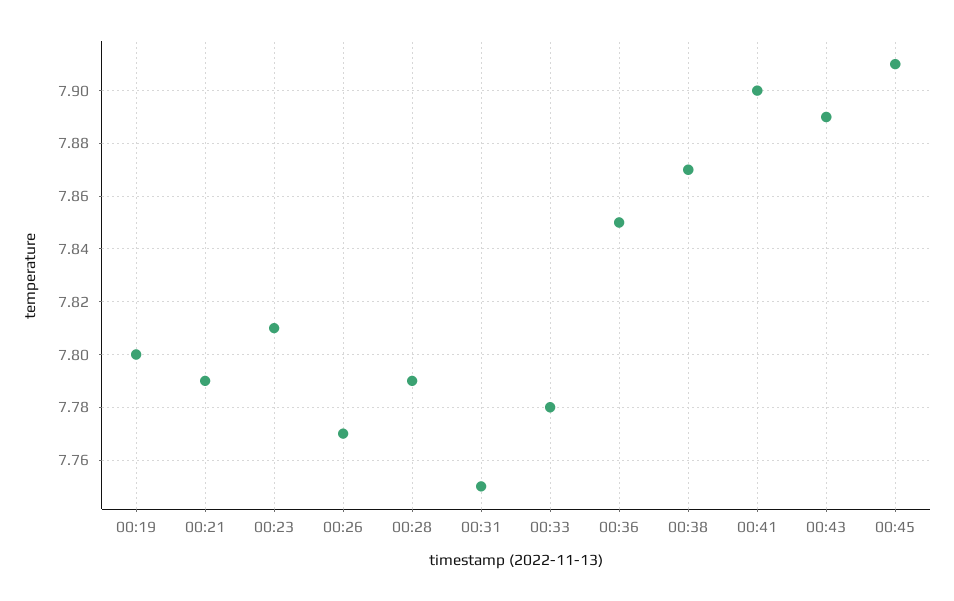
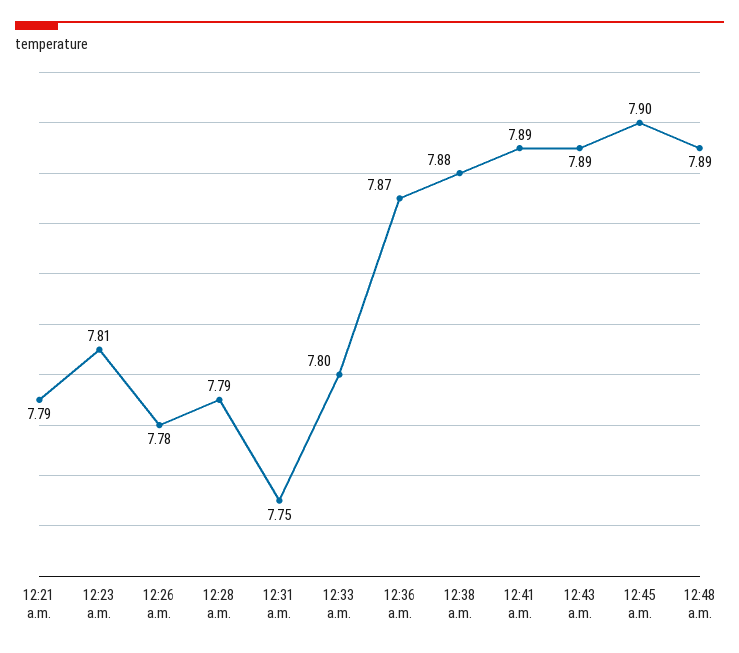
00:19: 7.8 -> none
00:26: 7.77 -> 7.78
00:33: 7.78 -> 7.8
00:36: 7.85 -> 7.87
00:38: 7.87 -> 7.88
00:41: 7.9 -> 7.89
00:45: 7.91 -> 7.9
12:48 a.m.: none -> 7.89

